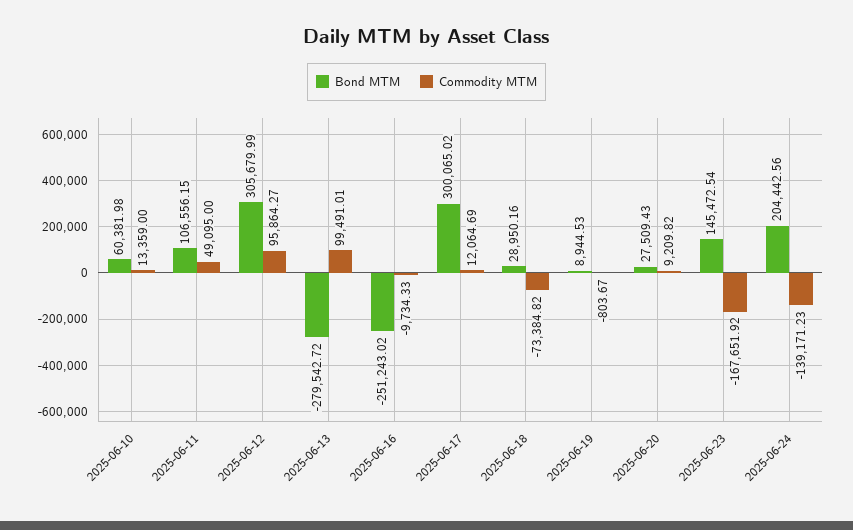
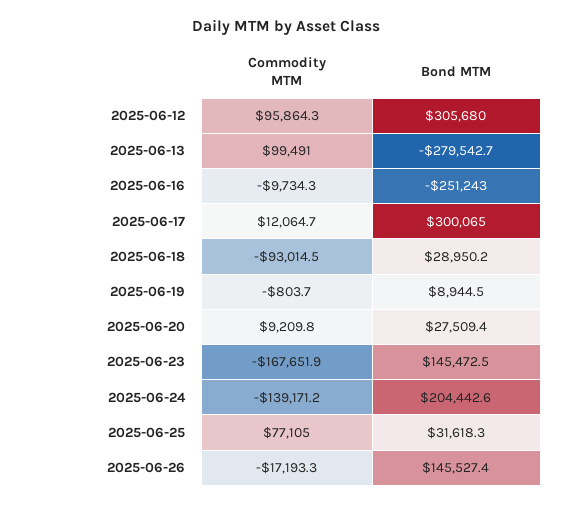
Bond MTM, 2025-06-10: 60381.98 -> none
Commodity MTM, 2025-06-10: 13359 -> none
Bond MTM, 2025-06-11: 106556.15 -> none
Commodity MTM, 2025-06-11: 49095 -> none
Commodity MTM, 2025-06-18: -73384.82 -> -93014.5
Commodity MTM, 2025-06-25: none -> 77105
Bond MTM, 2025-06-25: none -> 31618.3
Commodity MTM, 2025-06-26: none -> -17193.3
Bond MTM, 2025-06-26: none -> 145527.4

